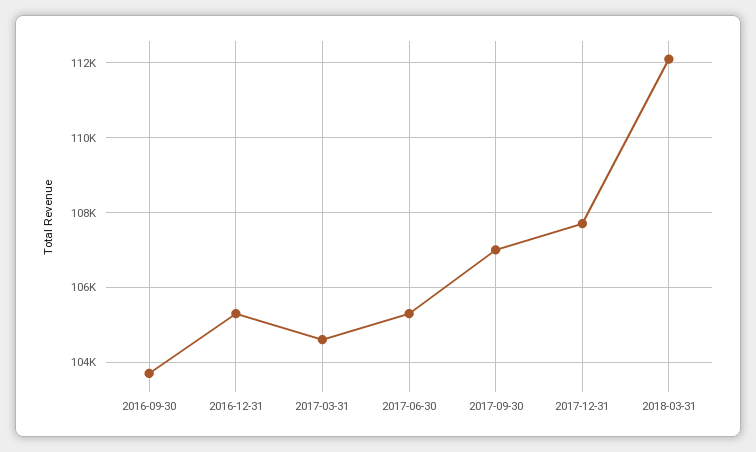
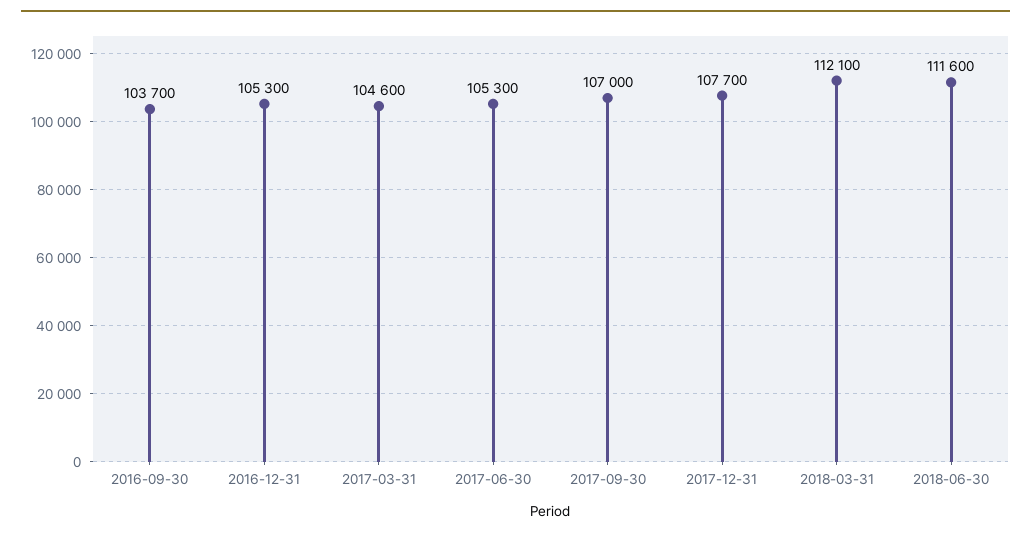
2018-06-30: none -> 111600

